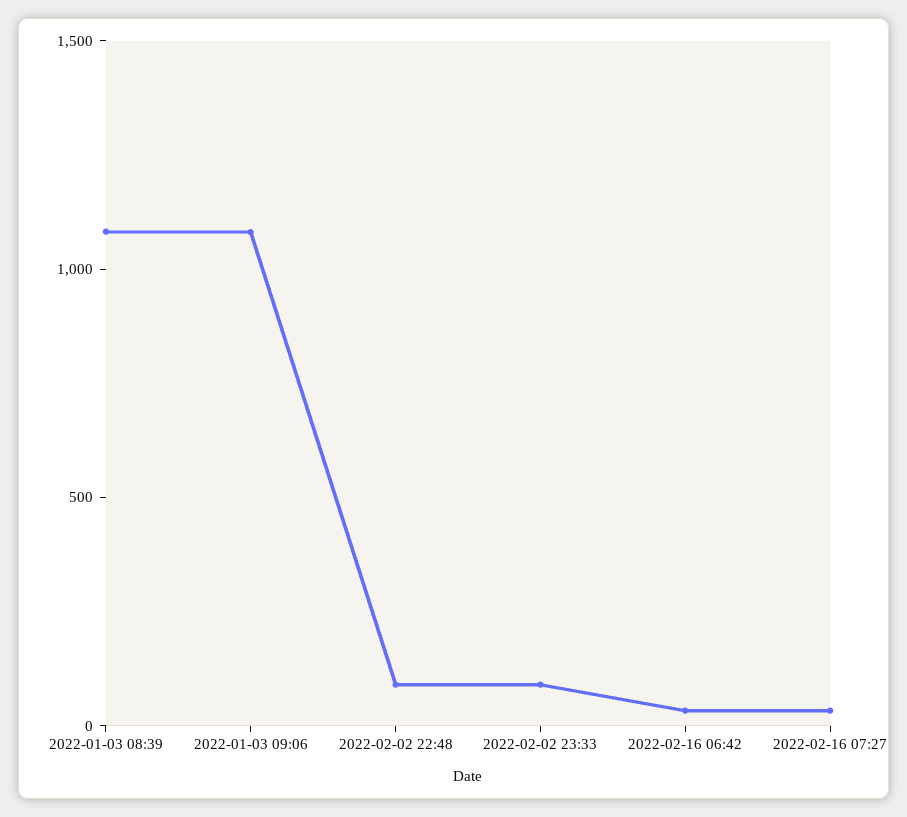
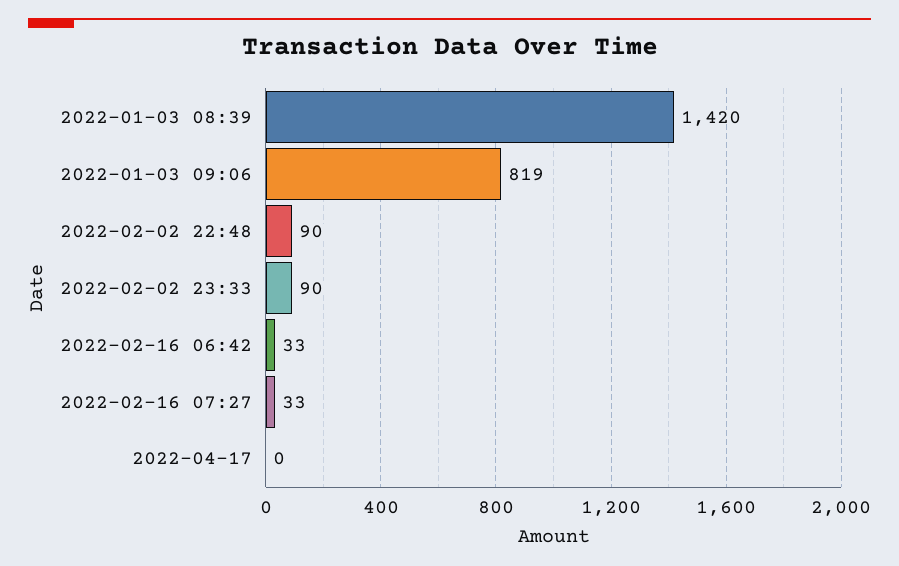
2022-01-03 08:39: 1100 -> 1420
2022-01-03 09:06: 1100 -> 819
2022-04-17: none -> 0

